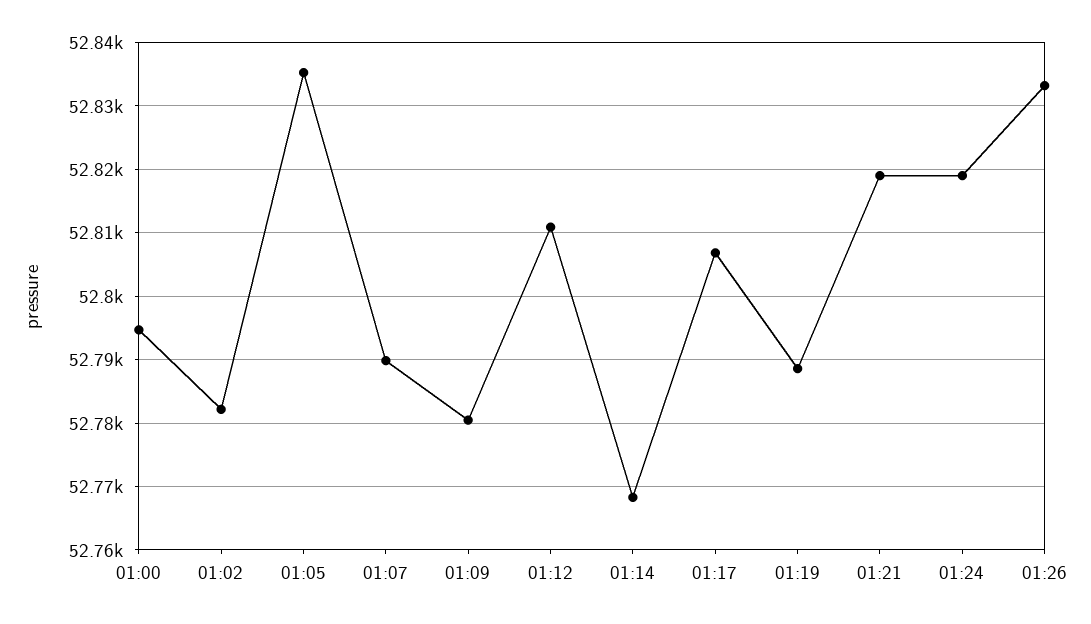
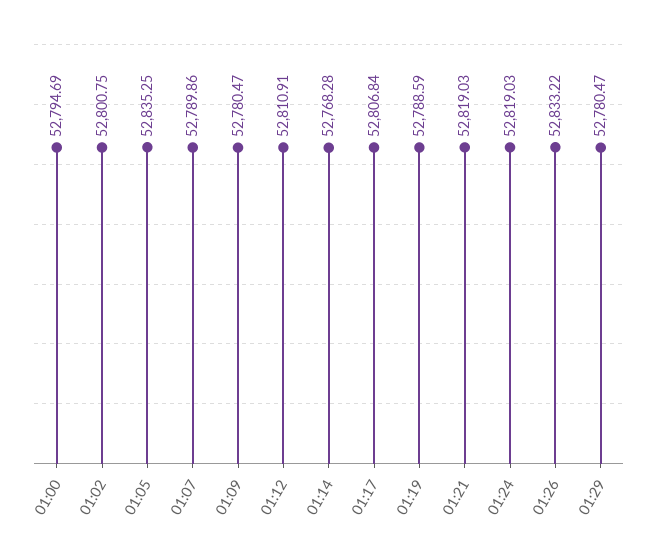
01:02: 52782 -> 52800.75
01:29: none -> 52780.47

